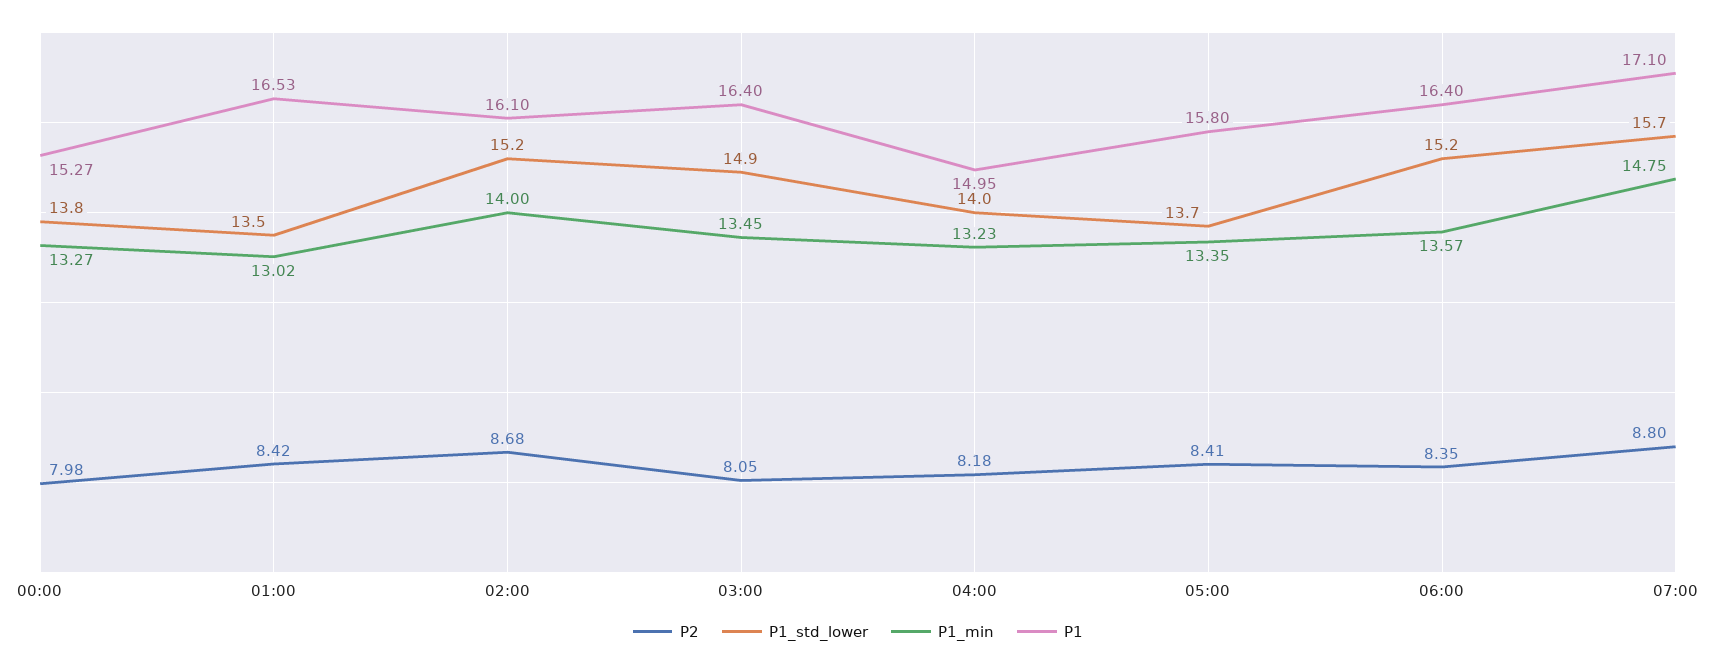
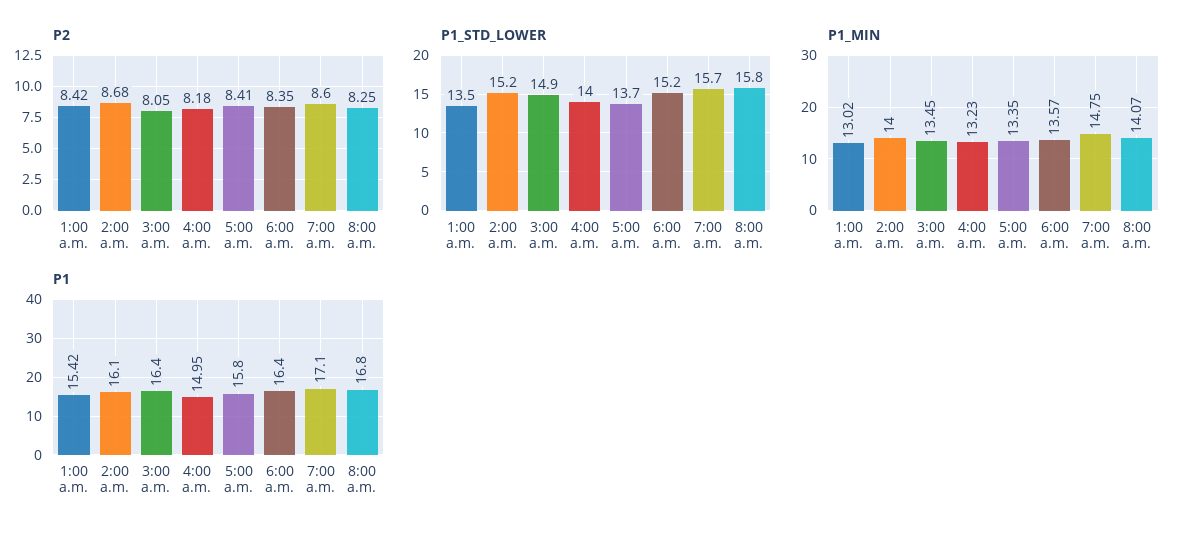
P2, 00:00: 7.98 -> none
P1_std_lower, 00:00: 13.8 -> none
P1_min, 00:00: 13.27 -> none
P1, 00:00: 15.27 -> none
P1, 01:00: 16.53 -> 15.42
P2, 07:00: 8.8 -> 8.6
P2, 8:00 a.m.: none -> 8.25
P1_std_lower, 8:00 a.m.: none -> 15.8
P1_min, 8:00 a.m.: none -> 14.07
P1, 8:00 a.m.: none -> 16.8

